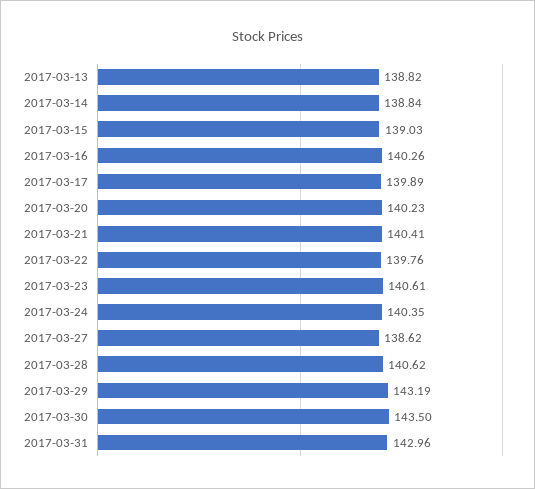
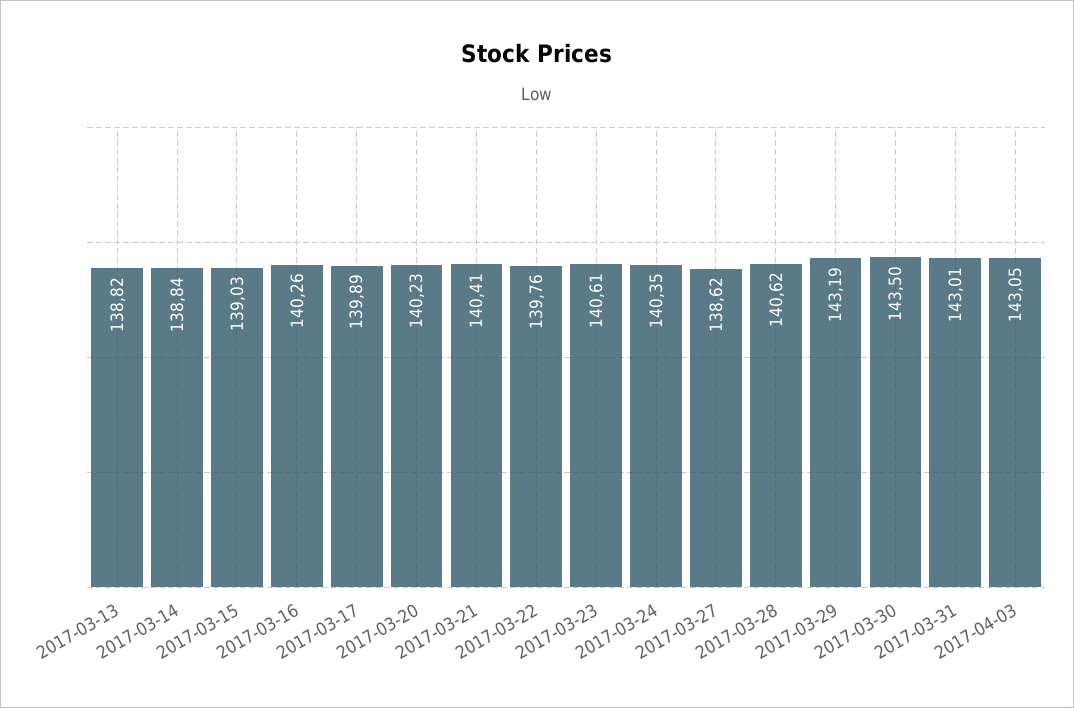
2017-03-31: 142.96 -> 143.01
2017-04-03: none -> 143.05

